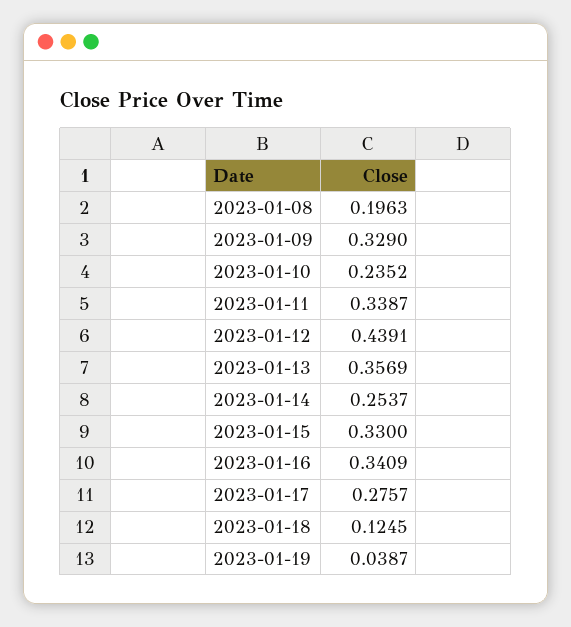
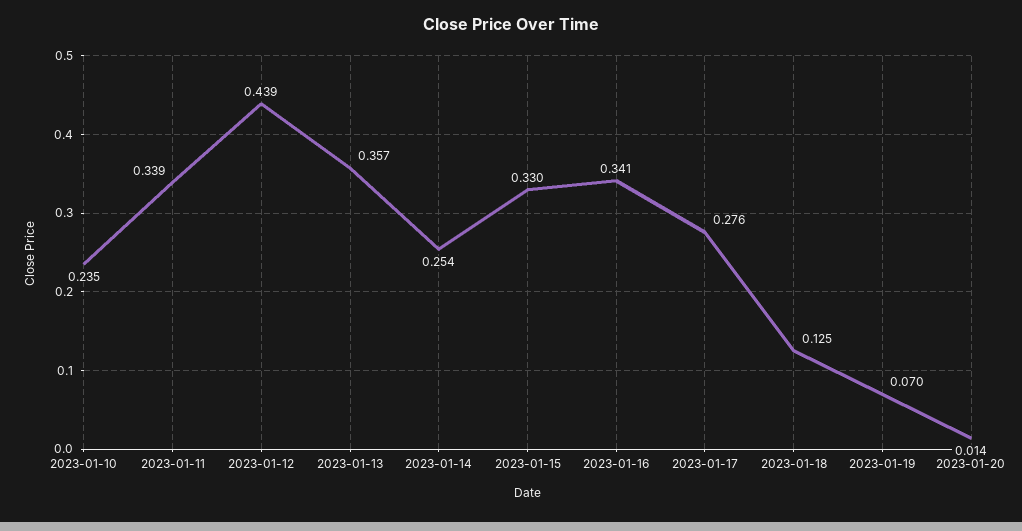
2023-01-08: 0.1963 -> none
2023-01-09: 0.329 -> none
2023-01-19: 0.0387 -> 0.07
2023-01-20: none -> 0.014

